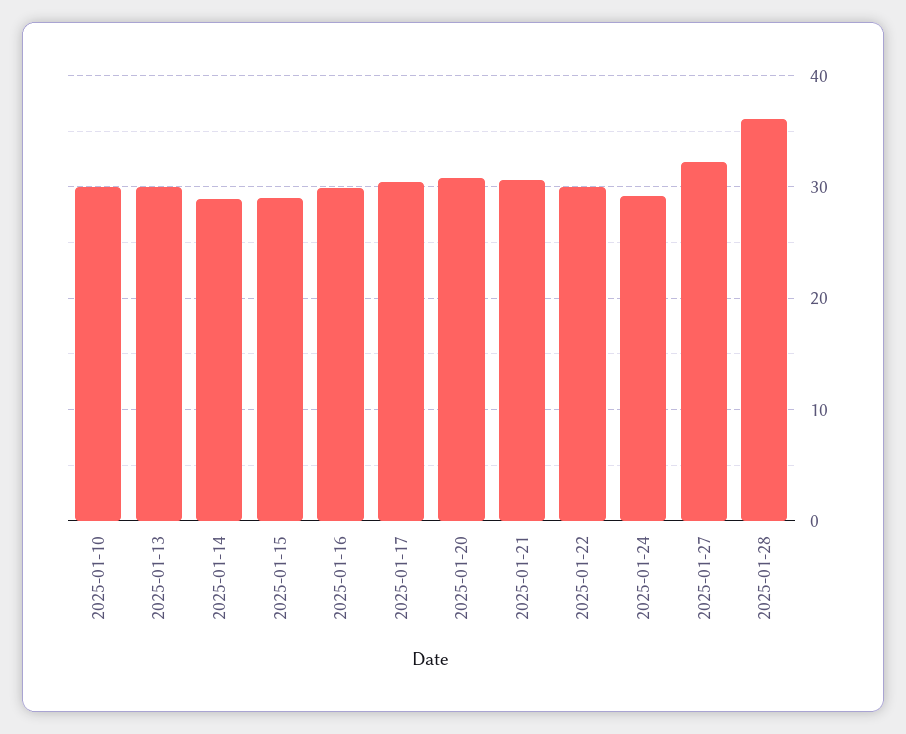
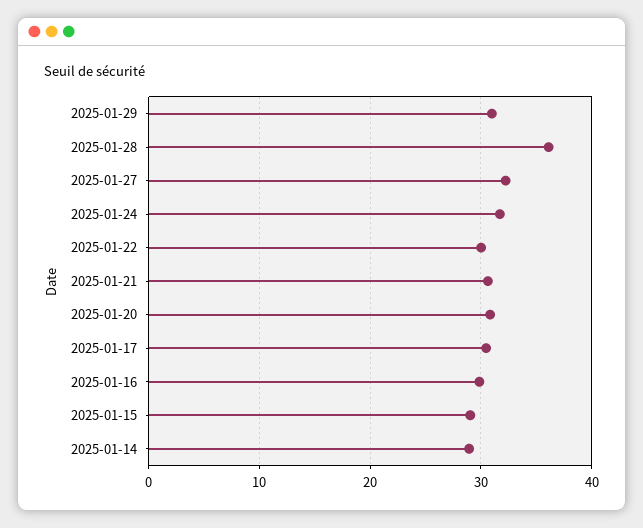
2025-01-10: 30 -> none
2025-01-13: 30 -> none
2025-01-24: 29 -> 32
2025-01-29: none -> 31

